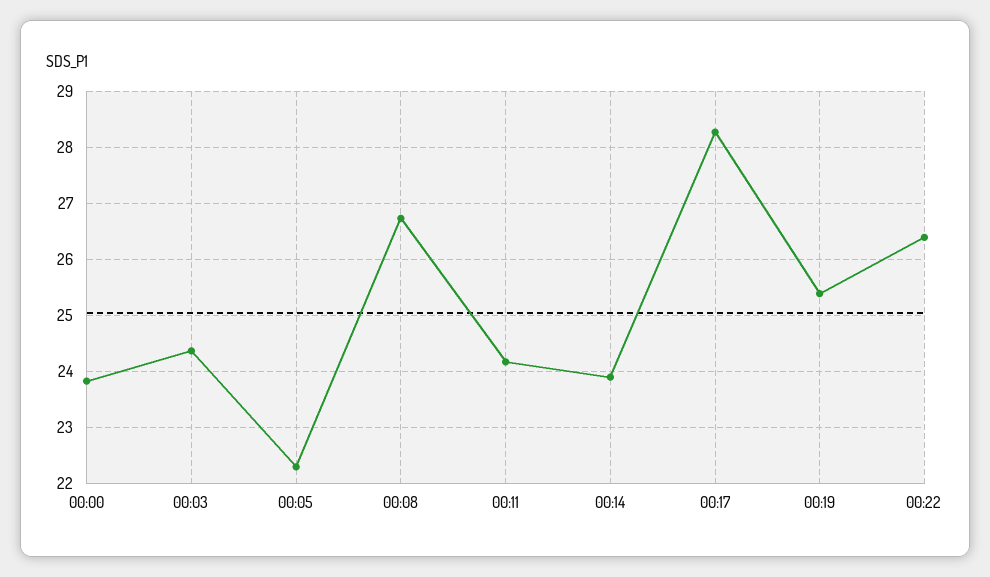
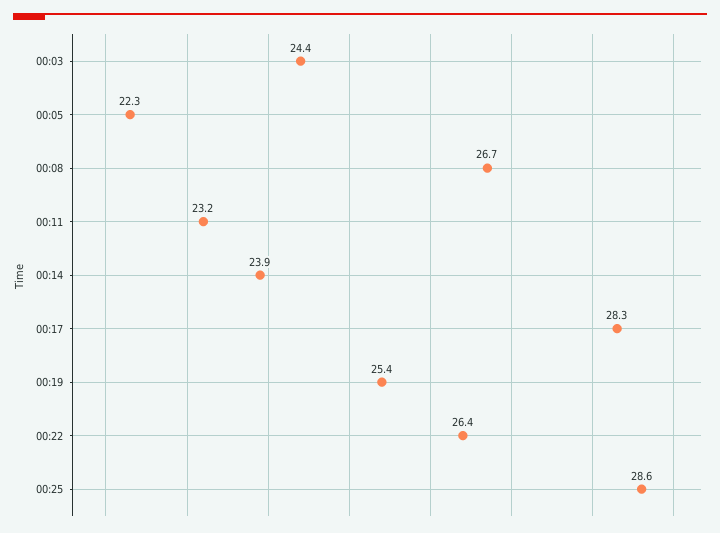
00:00: 23.8 -> none
00:11: 24.2 -> 23.2
00:25: none -> 28.6

